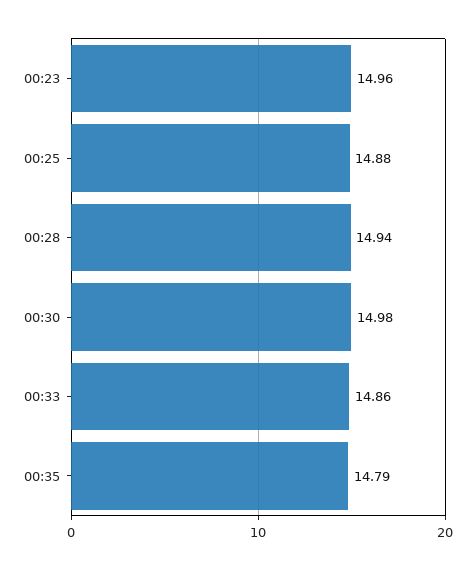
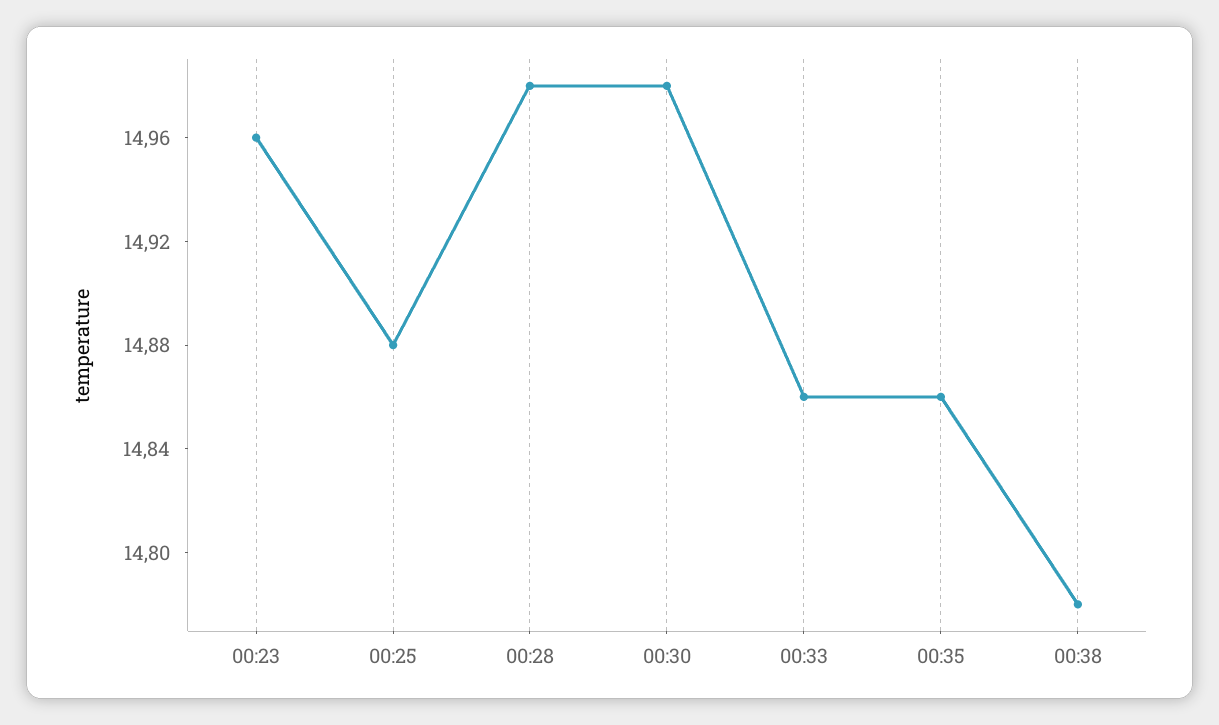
00:28: 14.94 -> 14.98
00:35: 14.79 -> 14.86
00:38: none -> 14.78

